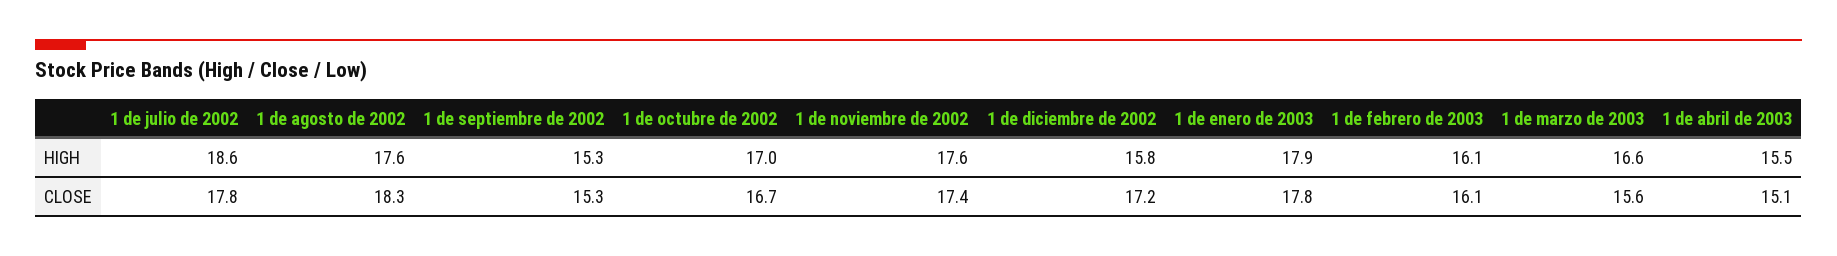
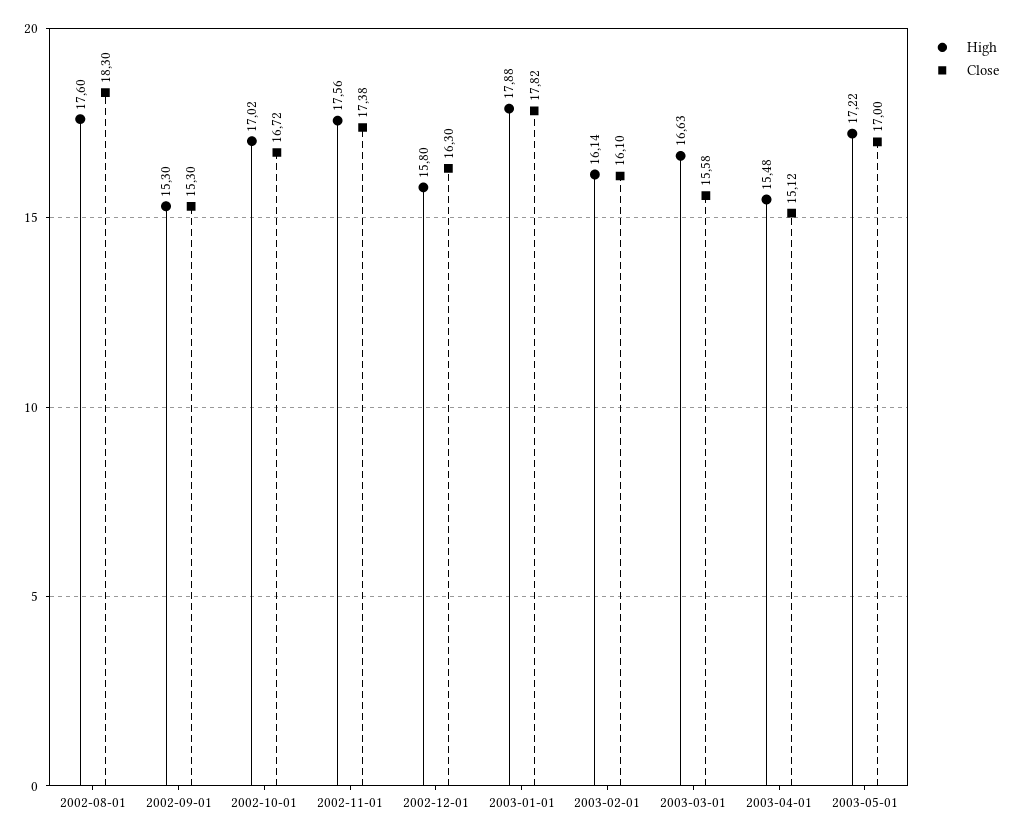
HIGH, 1 de julio de 2002: 18.6 -> none
CLOSE, 1 de julio de 2002: 17.8 -> none
CLOSE, 1 de diciembre de 2002: 17.2 -> 16.3
HIGH, 2003-05-01: none -> 17.22
CLOSE, 2003-05-01: none -> 17

